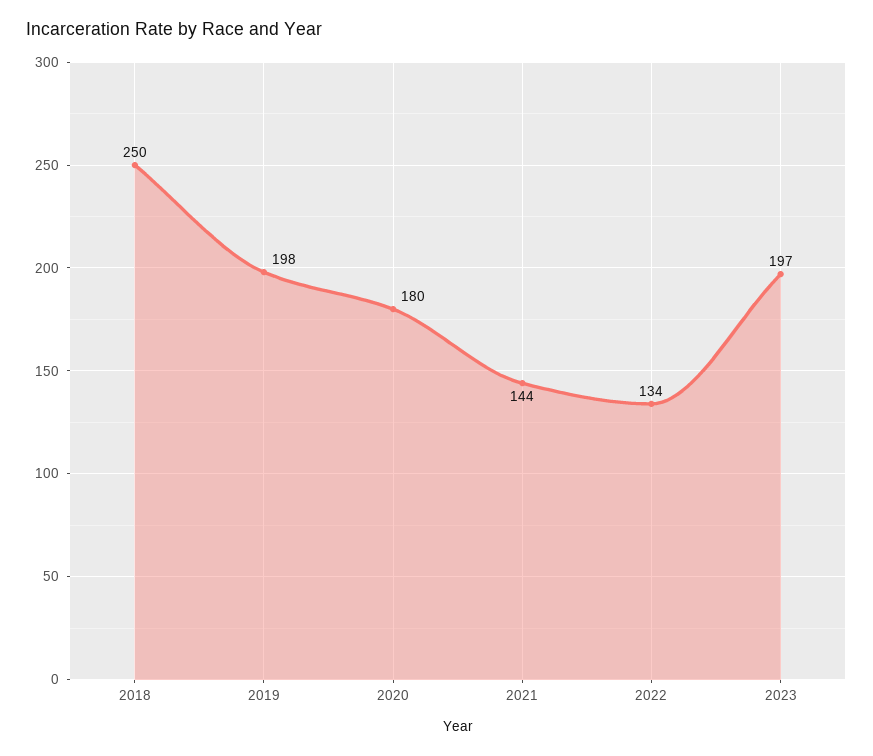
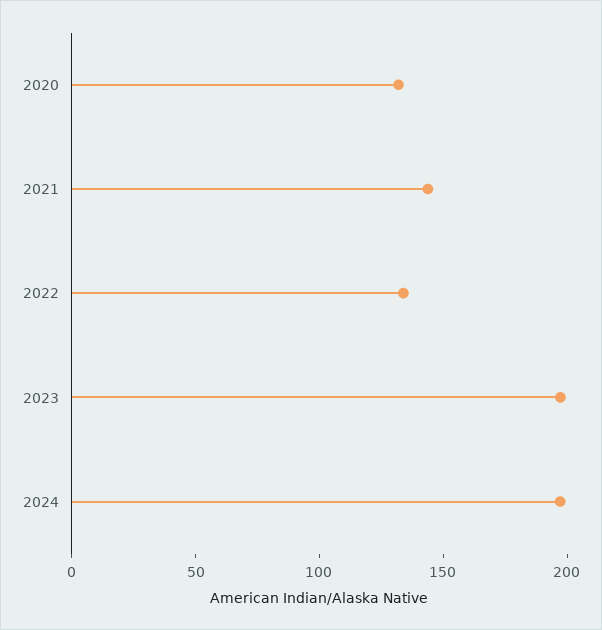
2018: 250 -> none
2019: 198 -> none
2020: 180 -> 130
2024: none -> 200

